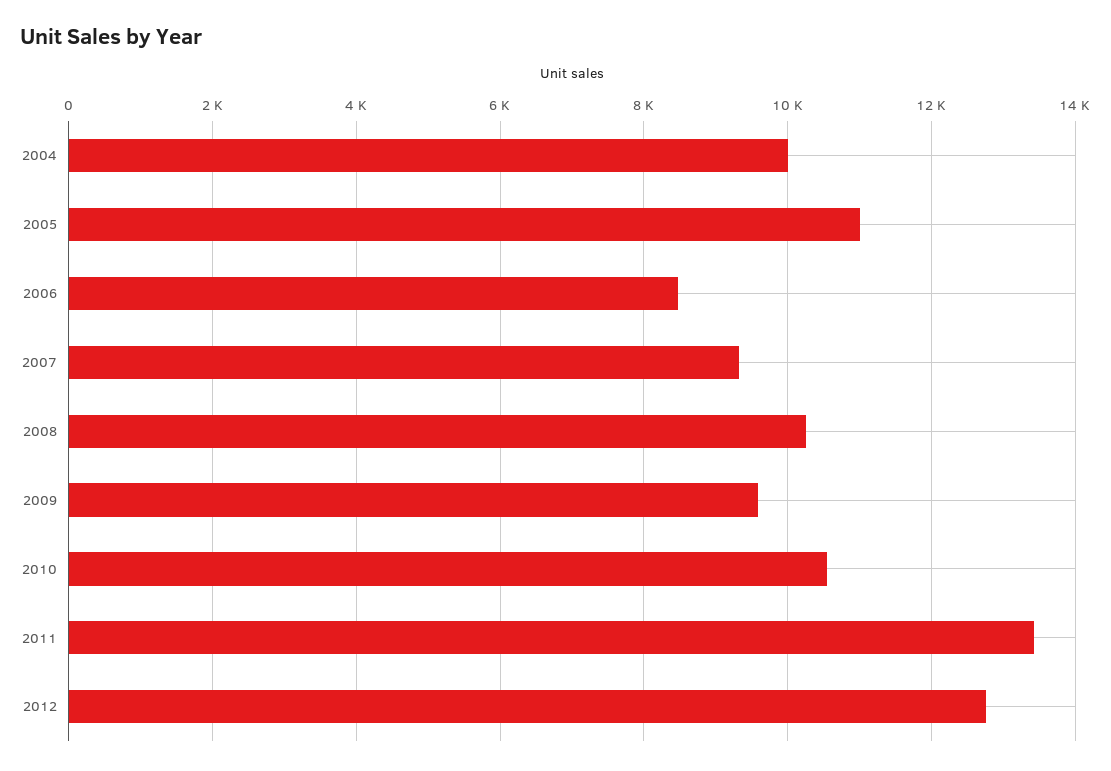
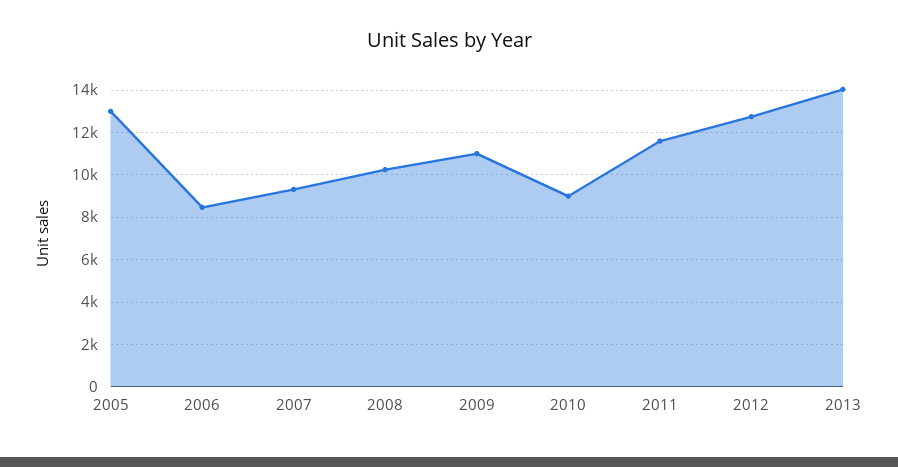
2004: 10000 -> none
2005: 11000 -> 13000
2009: 9600 -> 11000
2010: 10600 -> 9000
2011: 13400 -> 11500
2013: none -> 14000

